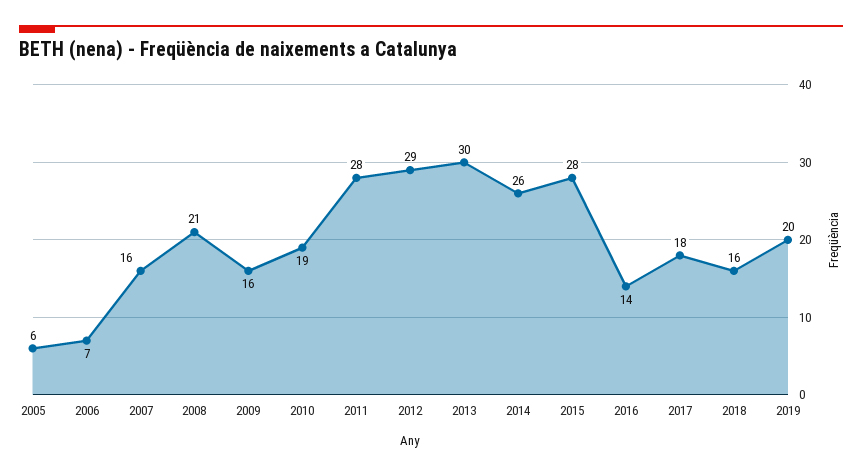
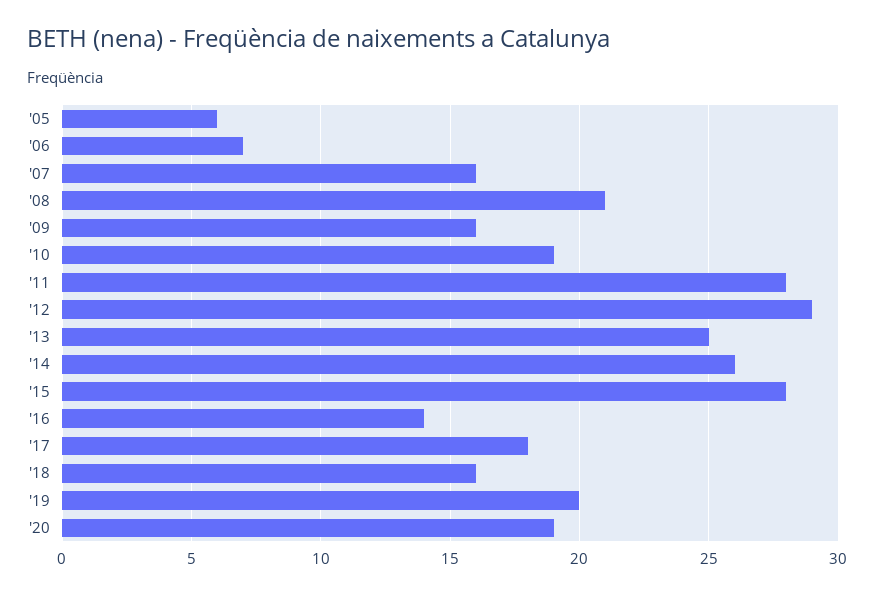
2013: 30 -> 25
'20: none -> 19

